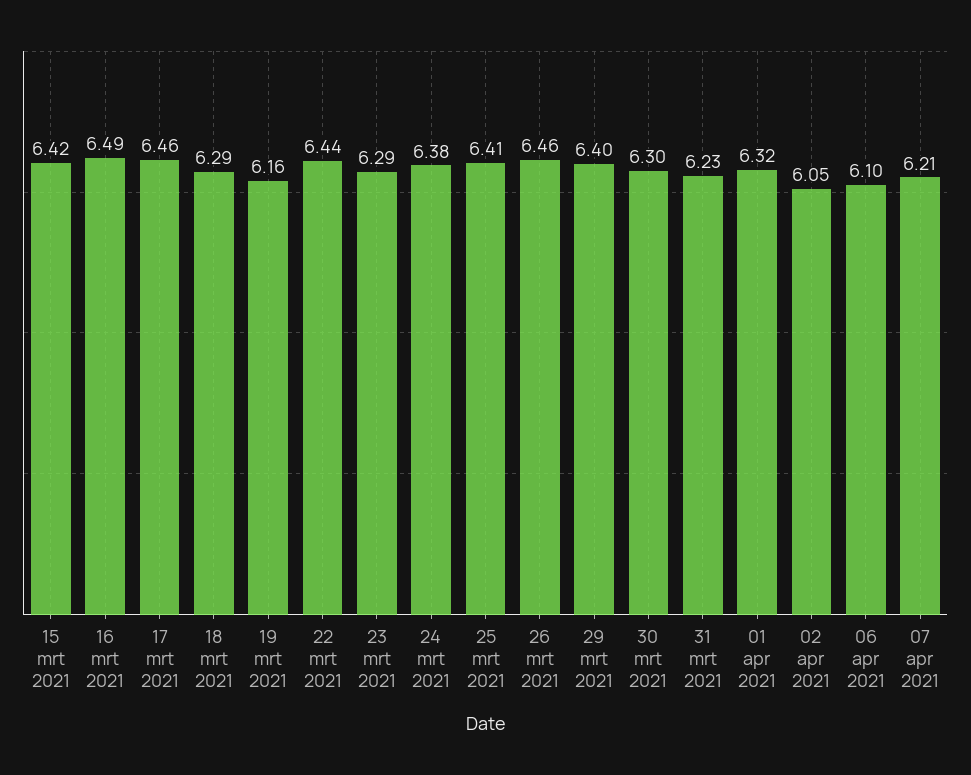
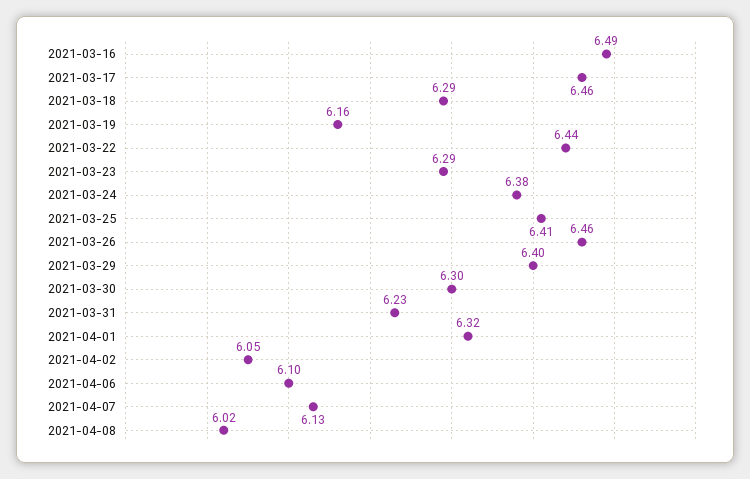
15 mrt 2021: 6.42 -> none
07 apr 2021: 6.21 -> 6.13
2021-04-08: none -> 6.02

